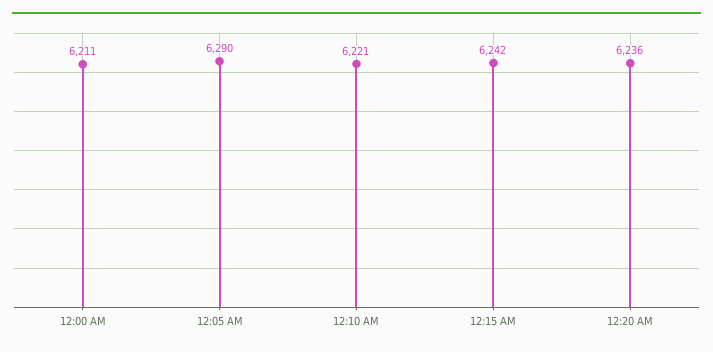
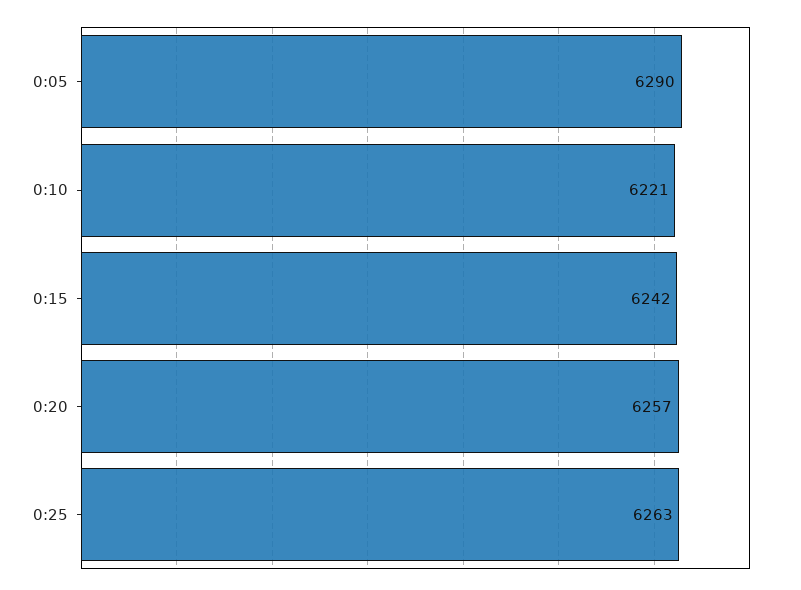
12:00 AM: 6211 -> none
12:20 AM: 6236 -> 6257
0:25: none -> 6263

